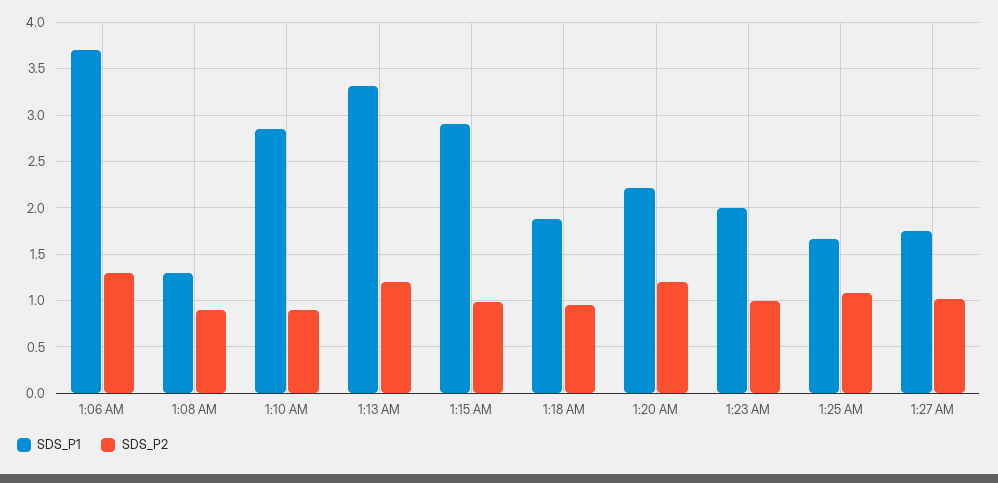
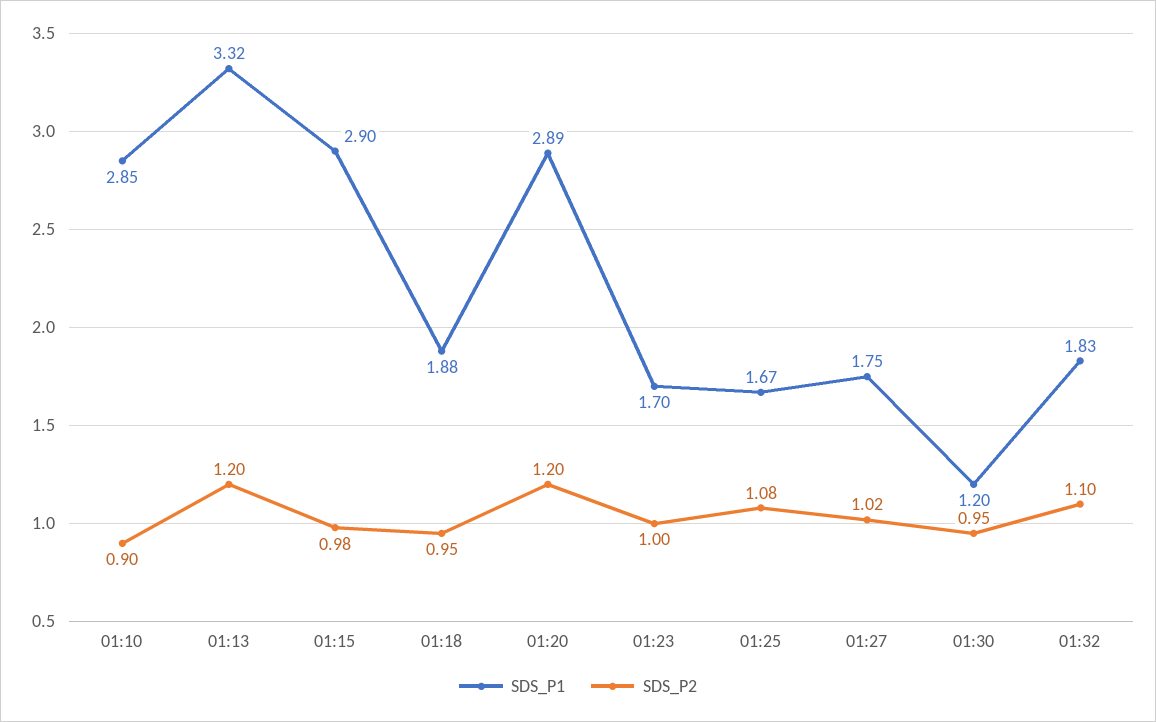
SDS_P1, 1:06 AM: 3.7 -> none
SDS_P2, 1:06 AM: 1.3 -> none
SDS_P1, 1:08 AM: 1.3 -> none
SDS_P2, 1:08 AM: 0.9 -> none
SDS_P1, 1:20 AM: 2.2 -> 2.89
SDS_P1, 1:23 AM: 2 -> 1.7
SDS_P1, 01:30: none -> 1.2
SDS_P2, 01:30: none -> 0.95
SDS_P1, 01:32: none -> 1.83
SDS_P2, 01:32: none -> 1.1

